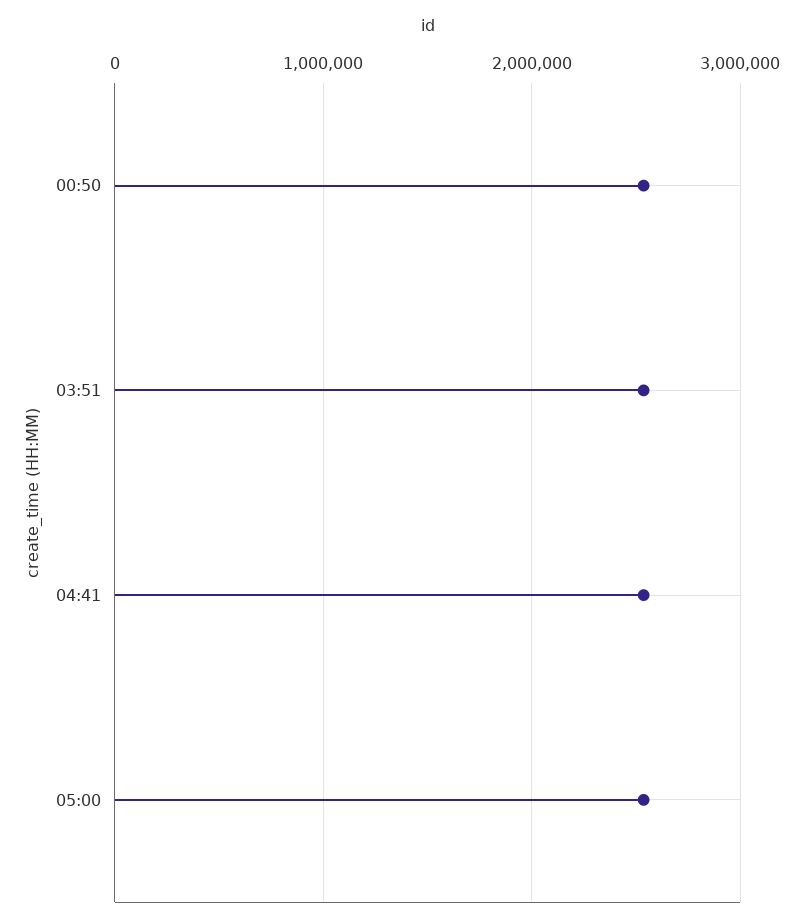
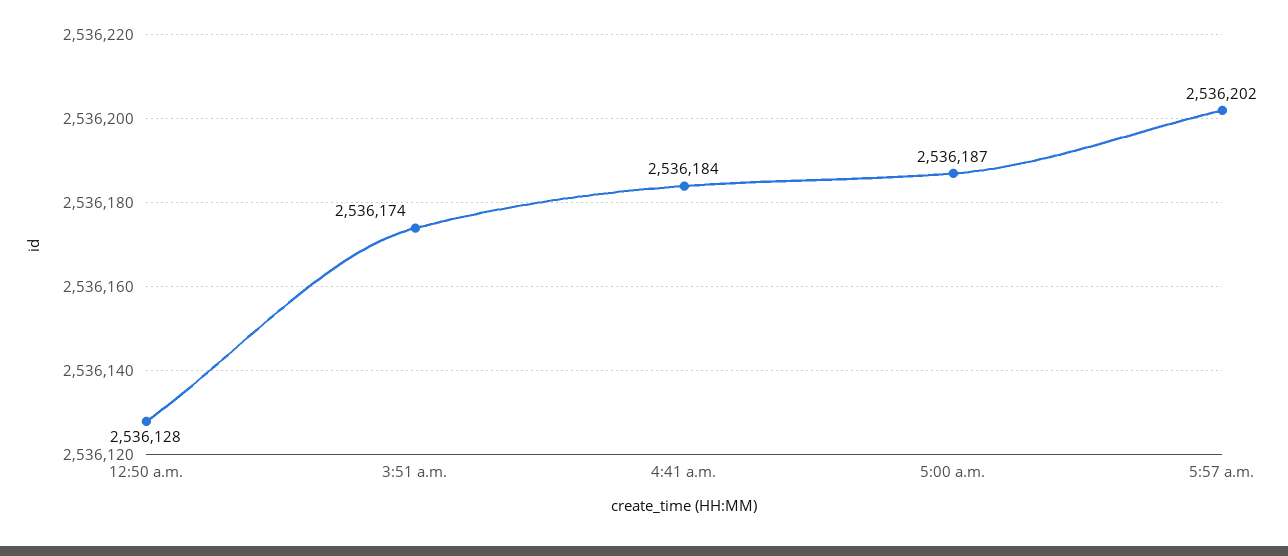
5:57 a.m.: none -> 2536202

